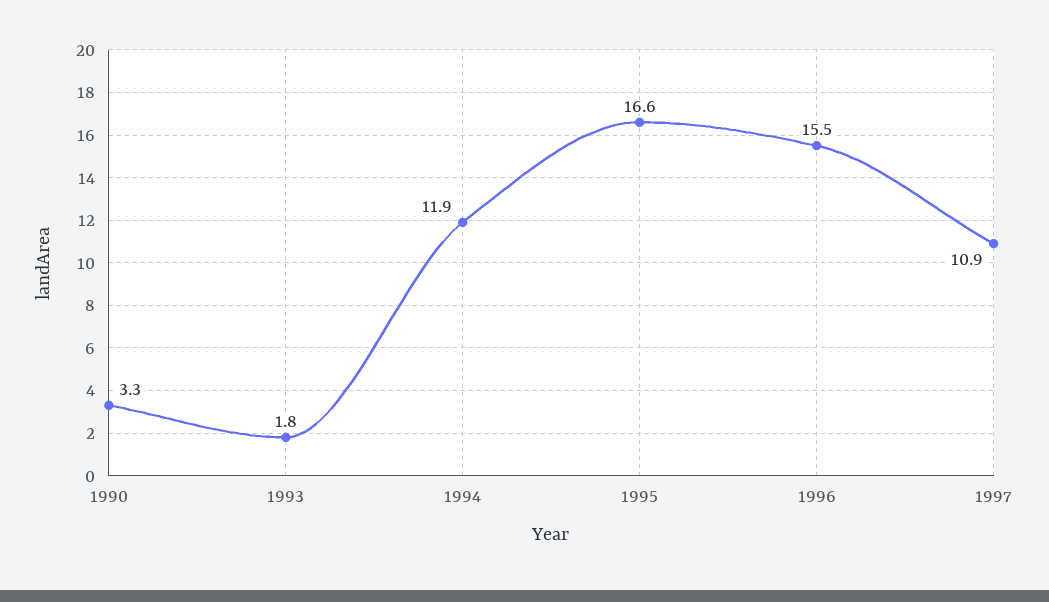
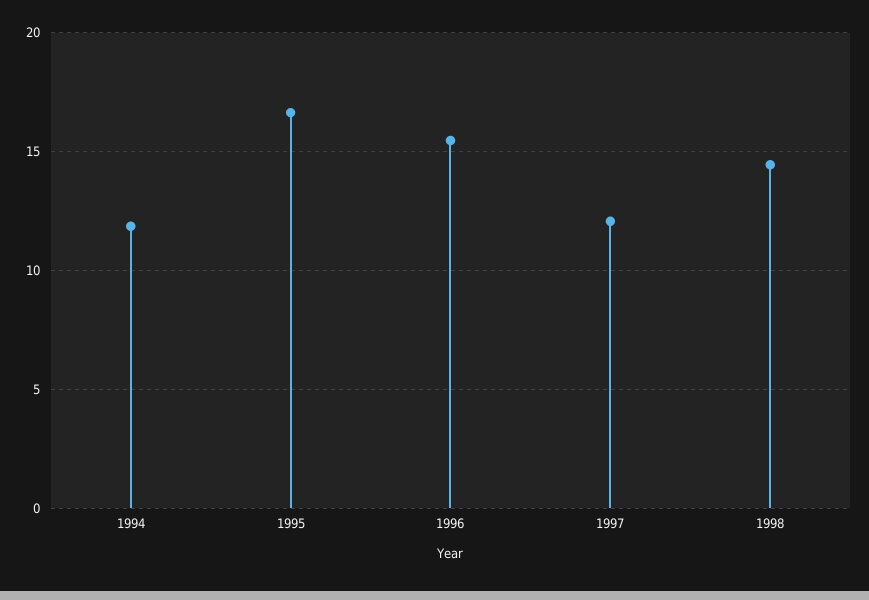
1990: 3.3 -> none
1993: 1.8 -> none
1997: 10.9 -> 12
1998: none -> 14.5

